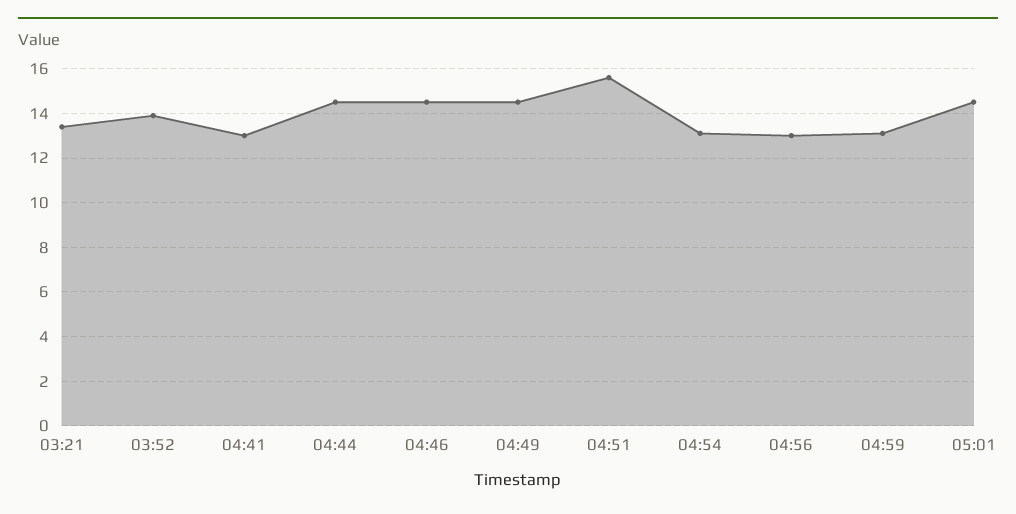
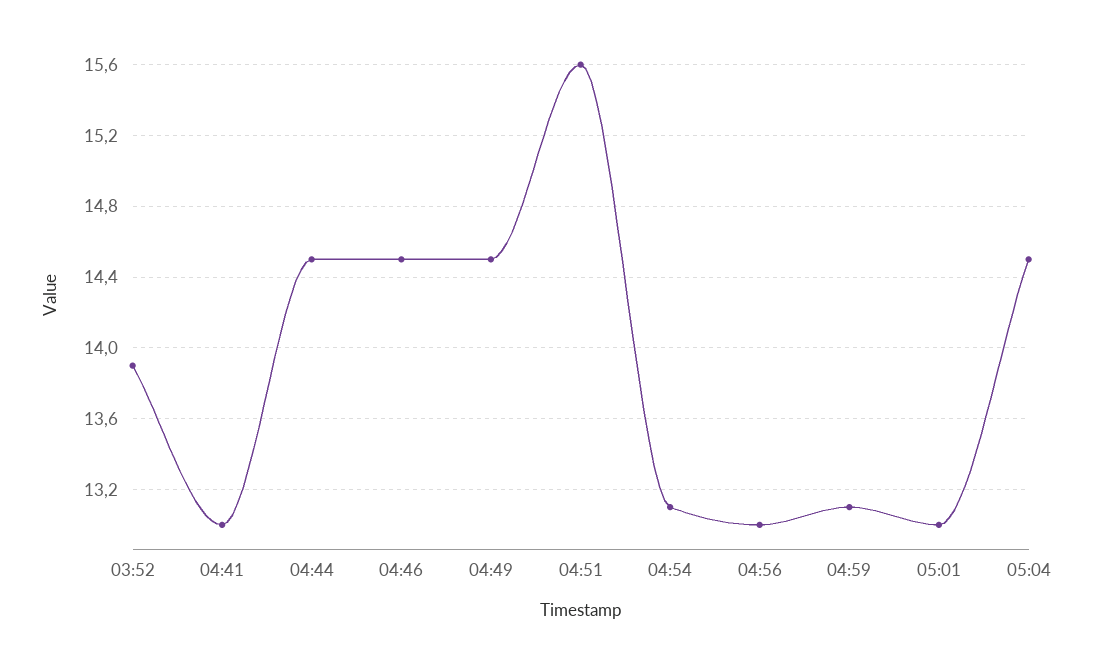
03:21: 13.5 -> none
05:01: 14.5 -> 13
05:04: none -> 14.5

